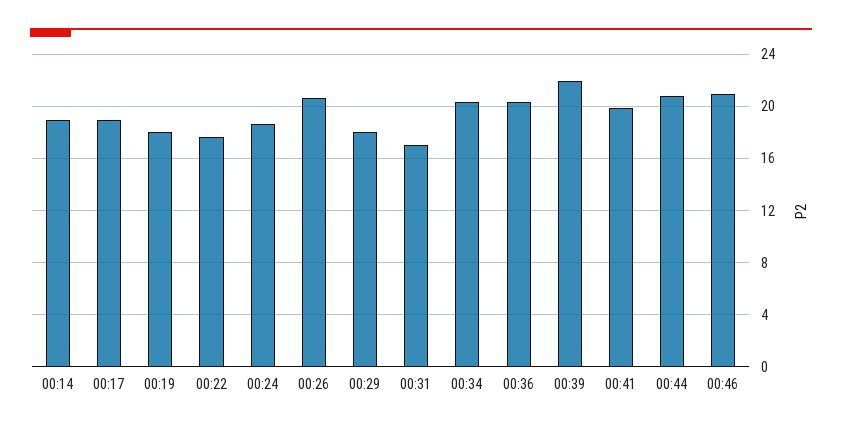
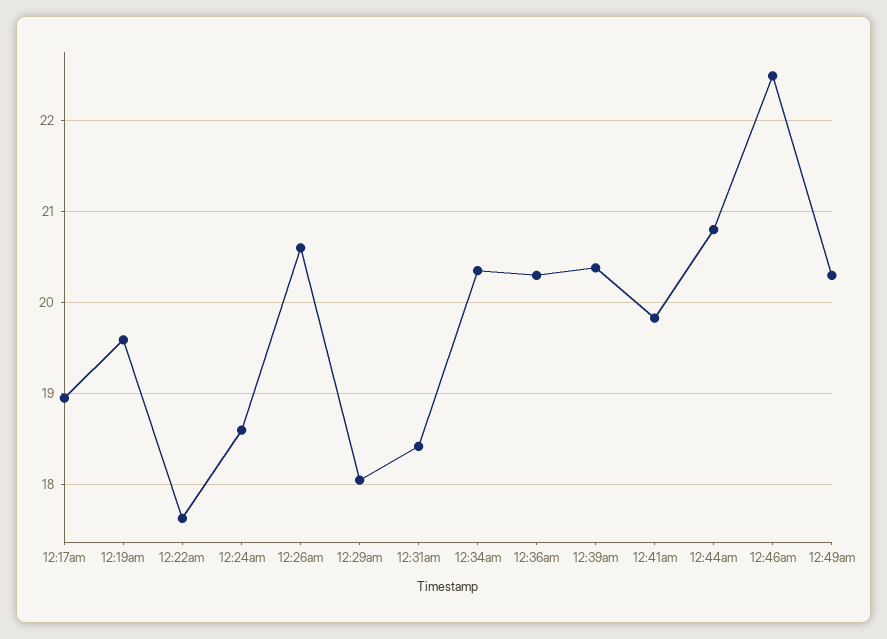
00:14: 19 -> none
00:19: 18 -> 19.6
00:31: 17 -> 18.4
00:39: 22 -> 20.4
00:46: 21 -> 22.5
12:49am: none -> 20.3

